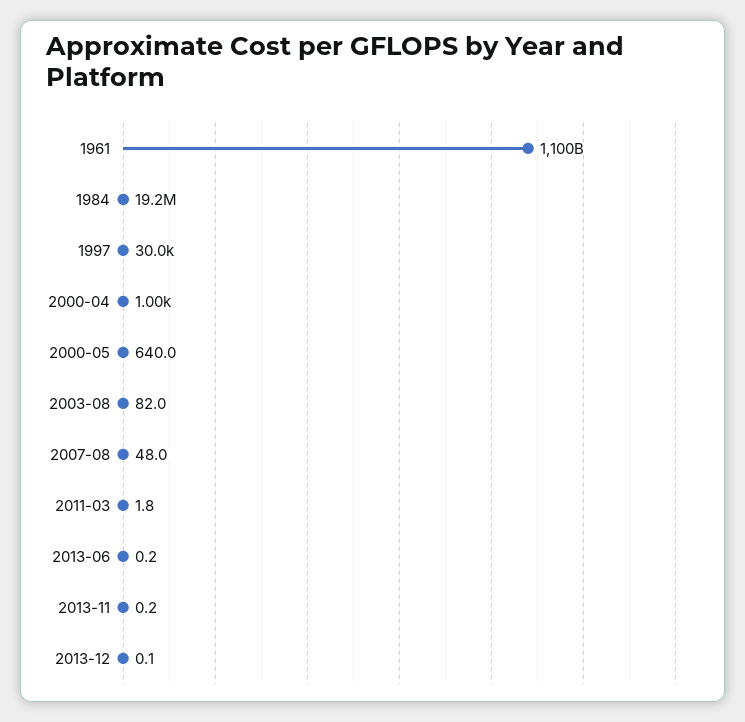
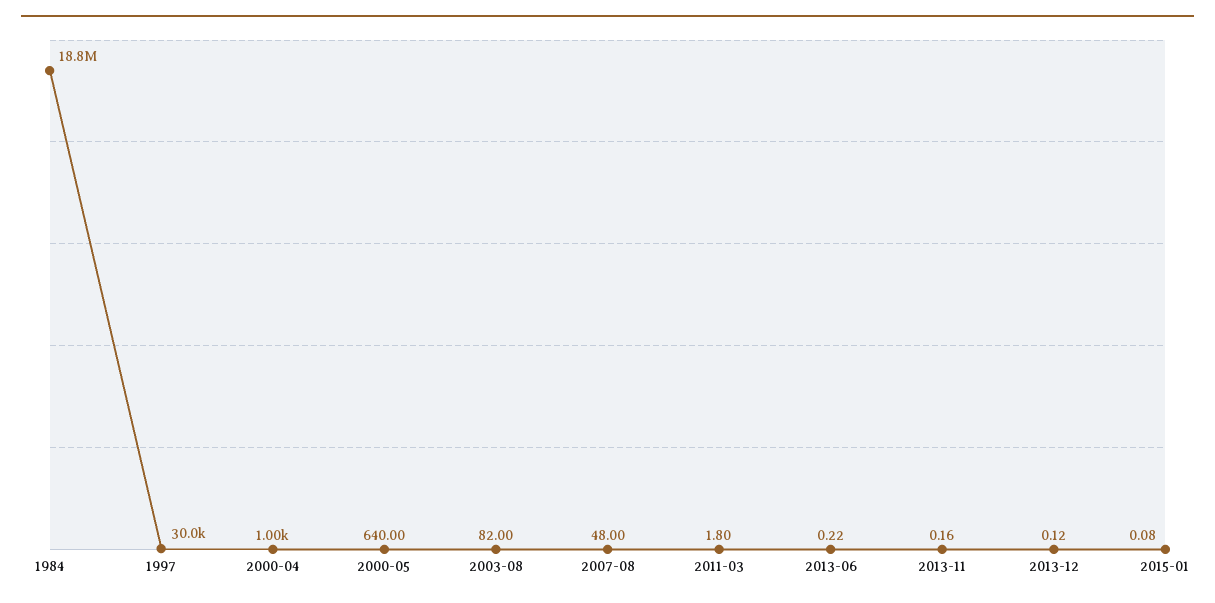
1961: 1100000000000 -> none
1984: 19200000 -> 18800000
2015-01: none -> 0.08

